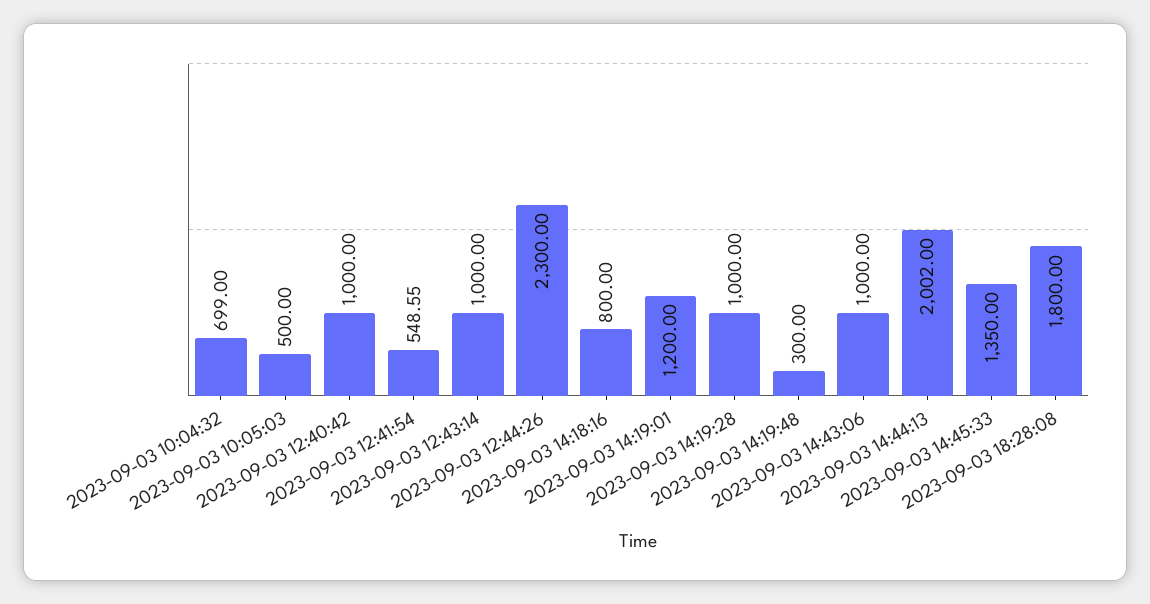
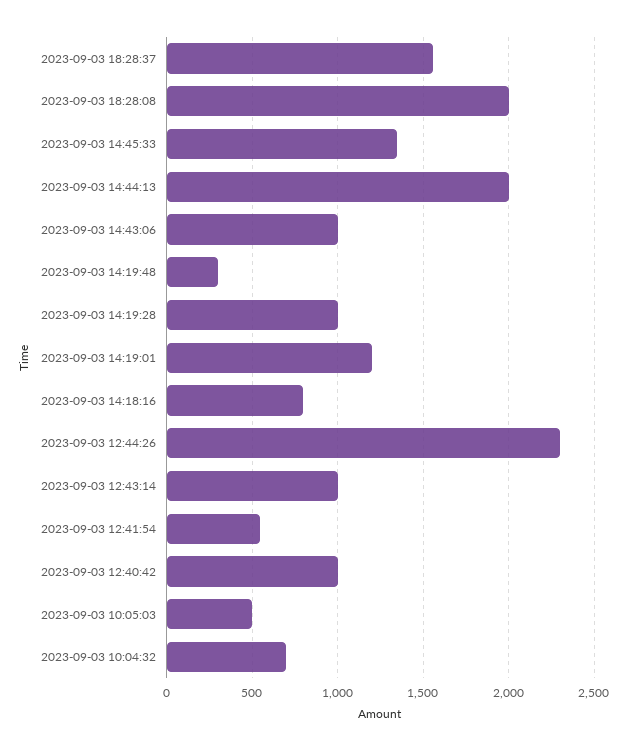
2023-09-03 18:28:08: 1800 -> 2000
2023-09-03 18:28:37: none -> 1550

